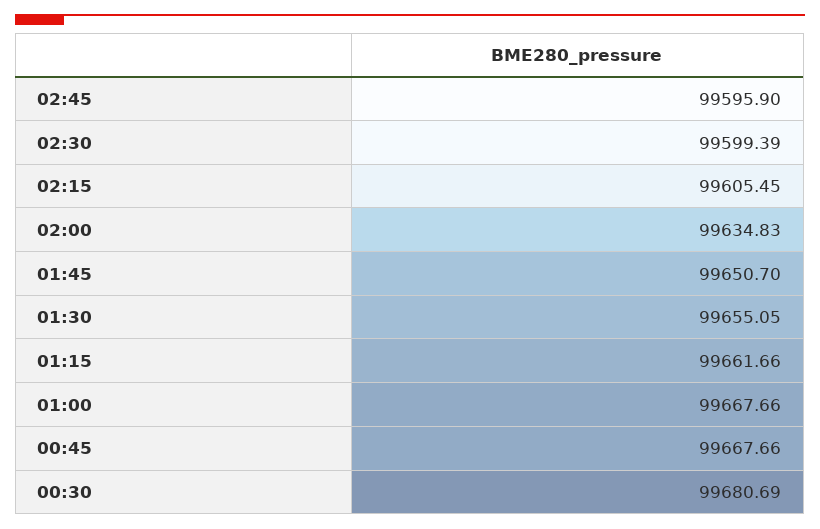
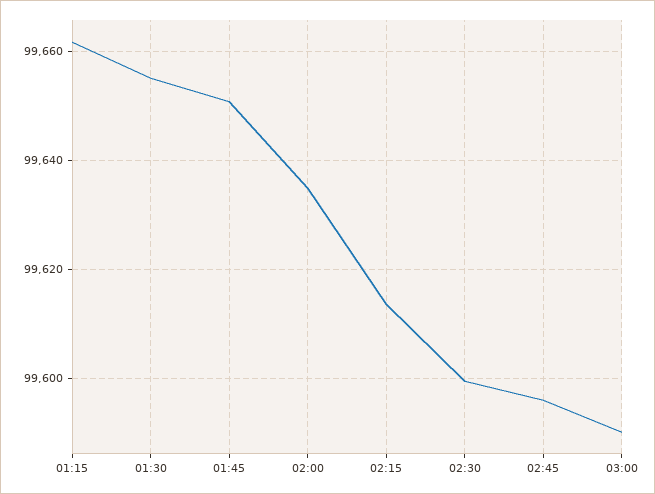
02:15: 99605.45 -> 99614
01:00: 99667.66 -> none
00:45: 99667.66 -> none
00:30: 99680.69 -> none
03:00: none -> 99590

